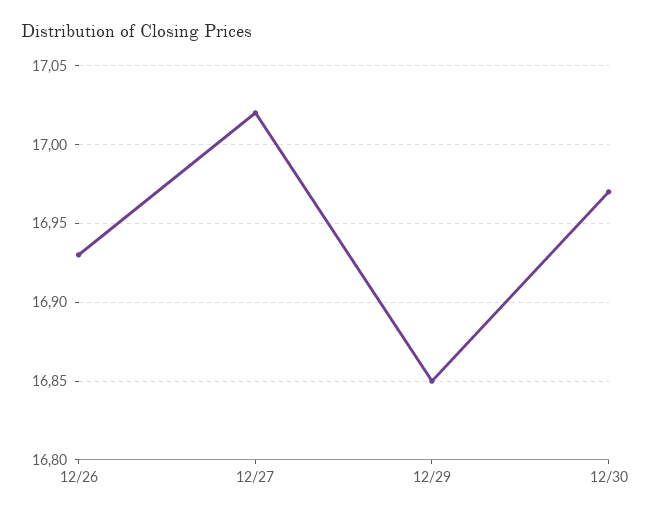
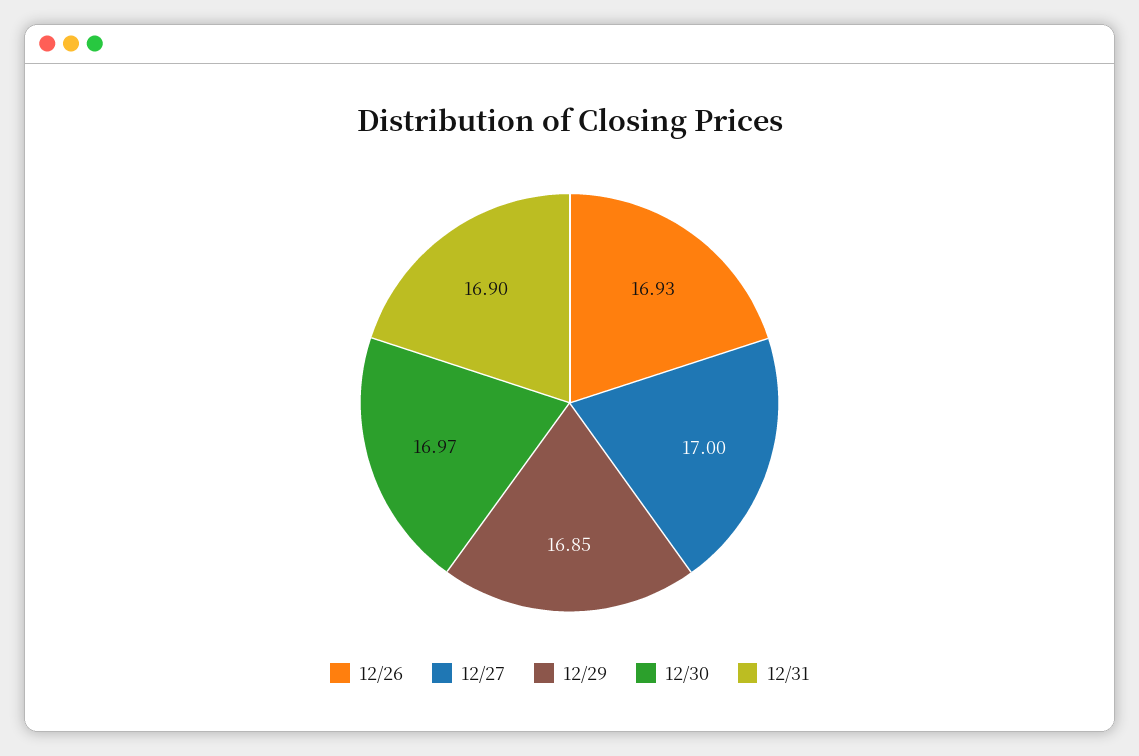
12/27: 17.02 -> 17
12/31: none -> 16.9

